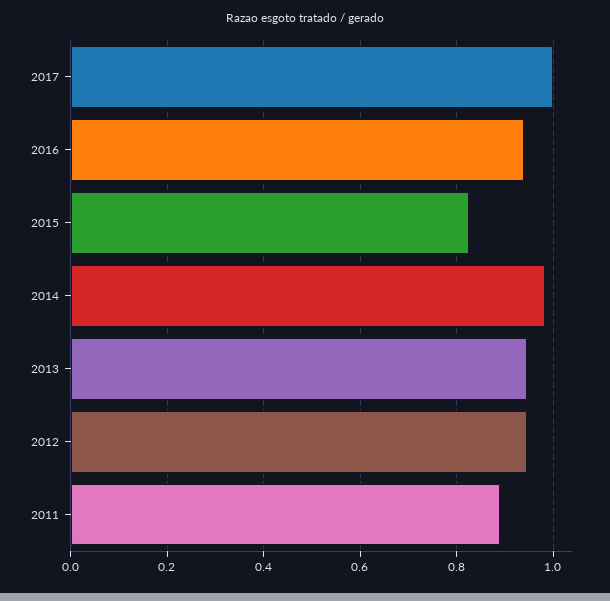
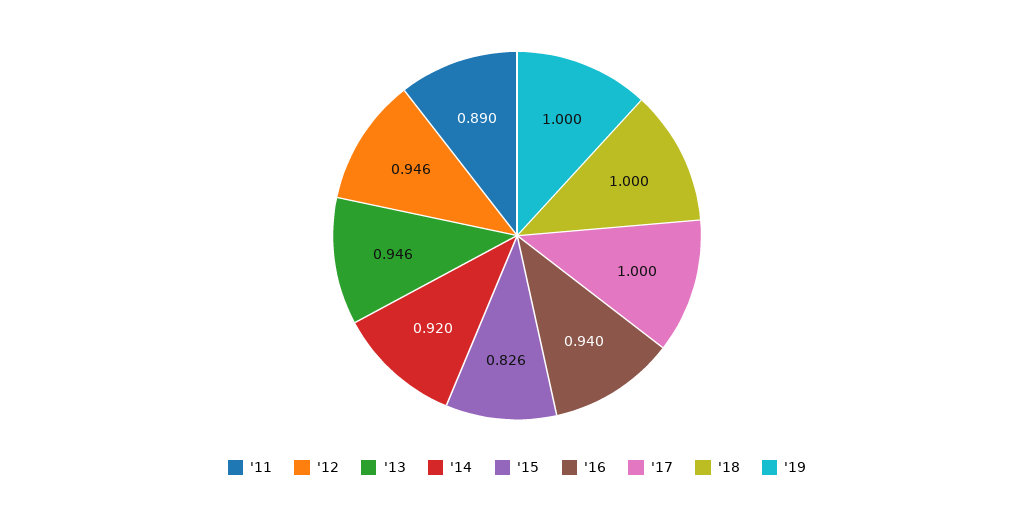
2014: 0.98 -> 0.92
'18: none -> 1
'19: none -> 1

